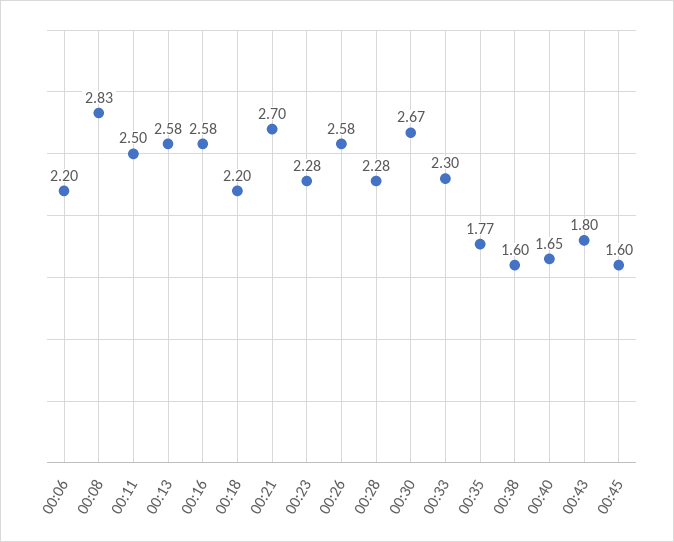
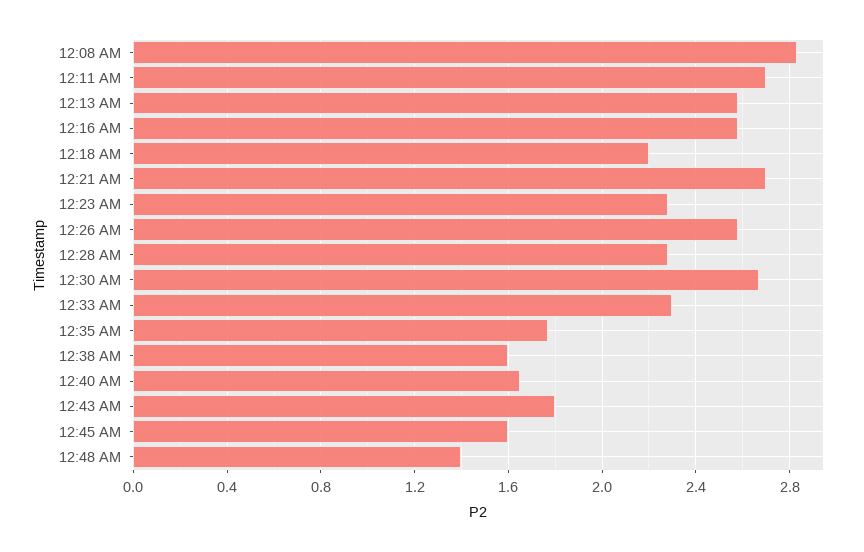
00:06: 2.2 -> none
00:11: 2.5 -> 2.7
12:48 AM: none -> 1.4

